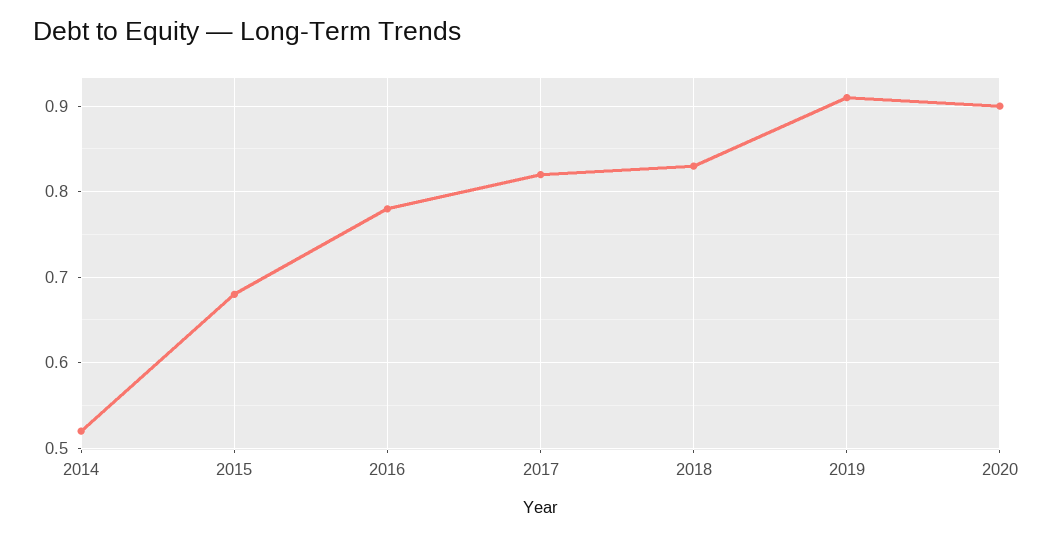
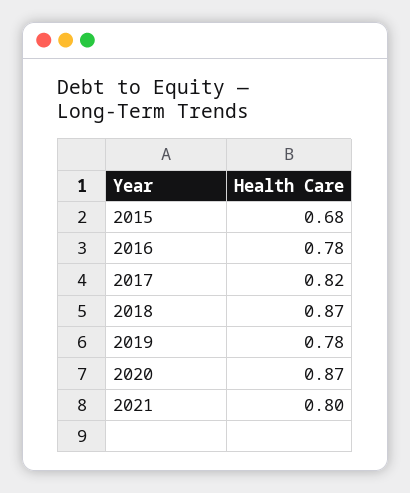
2014: 0.52 -> none
2018: 0.83 -> 0.87
2019: 0.91 -> 0.78
2020: 0.9 -> 0.87
2021: none -> 0.8

